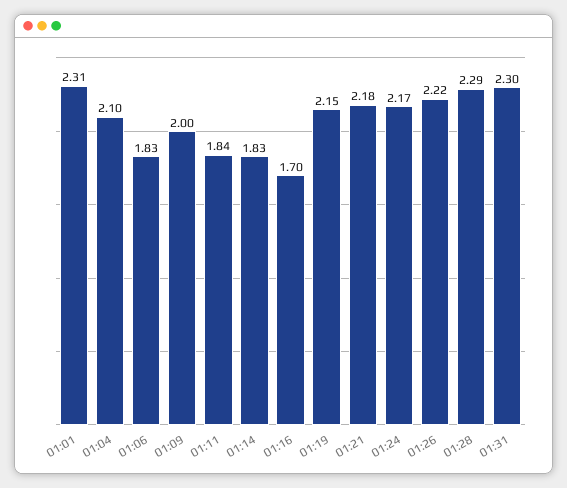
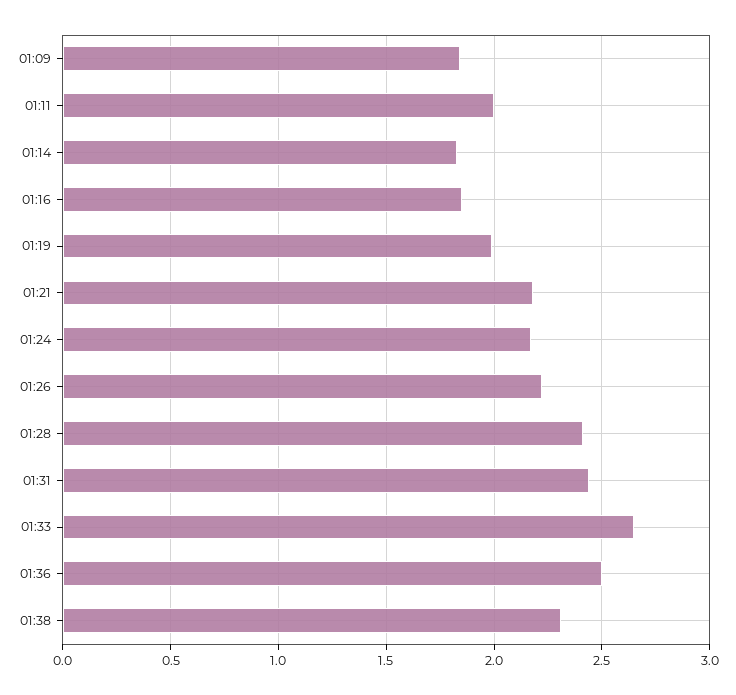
01:01: 2.31 -> none
01:04: 2.1 -> none
01:06: 1.83 -> none
01:09: 2 -> 1.85
01:11: 1.84 -> 2
01:16: 1.7 -> 1.85
01:19: 2.15 -> 2
01:28: 2.29 -> 2.4
01:31: 2.3 -> 2.45
01:33: none -> 2.65
01:36: none -> 2.5
01:38: none -> 2.3

